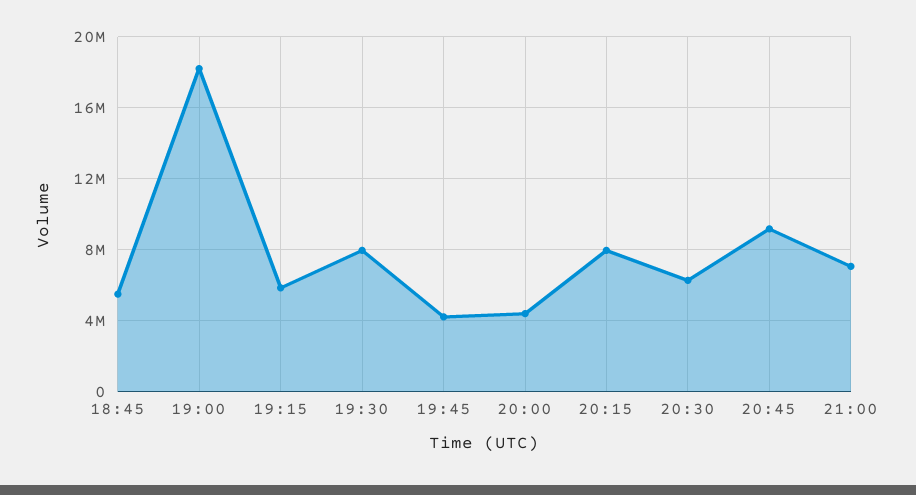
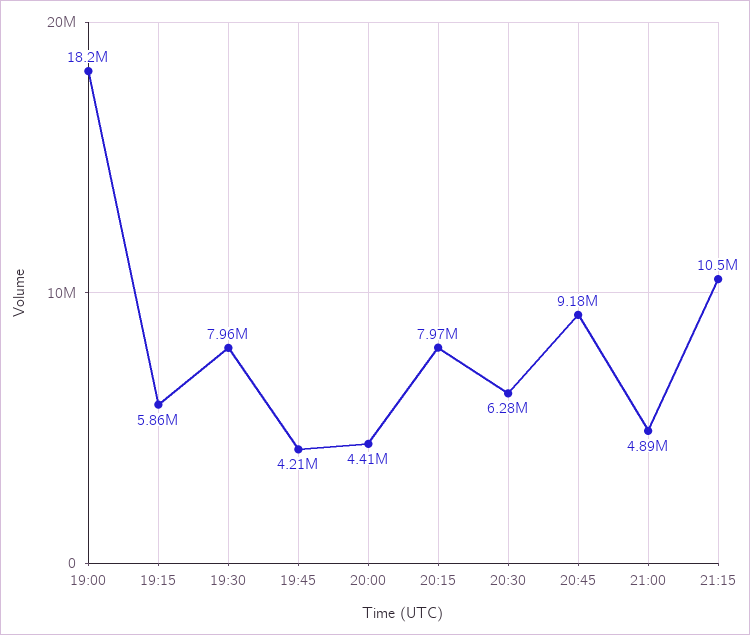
18:45: 5500000 -> none
21:00: 7000000 -> 4890000
21:15: none -> 10500000

